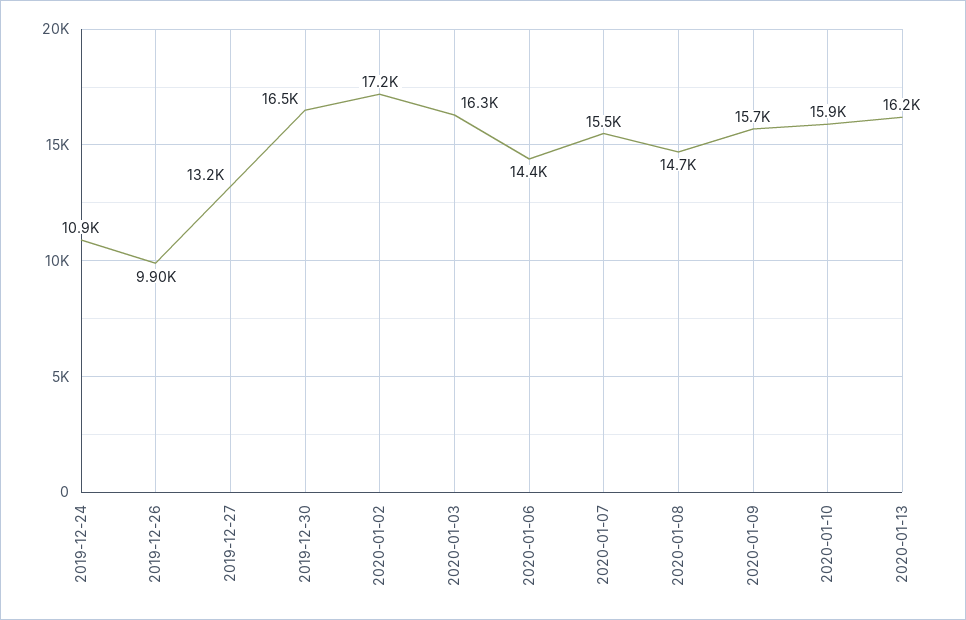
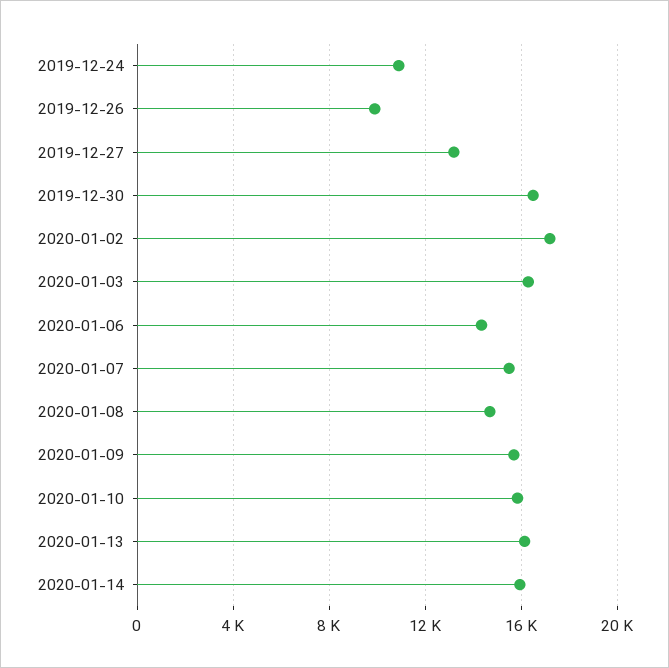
2020-01-14: none -> 16000

